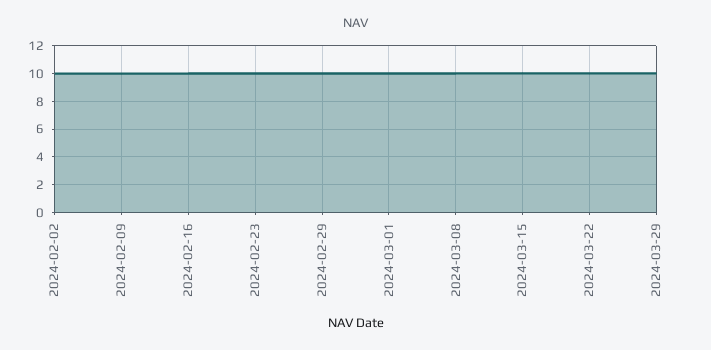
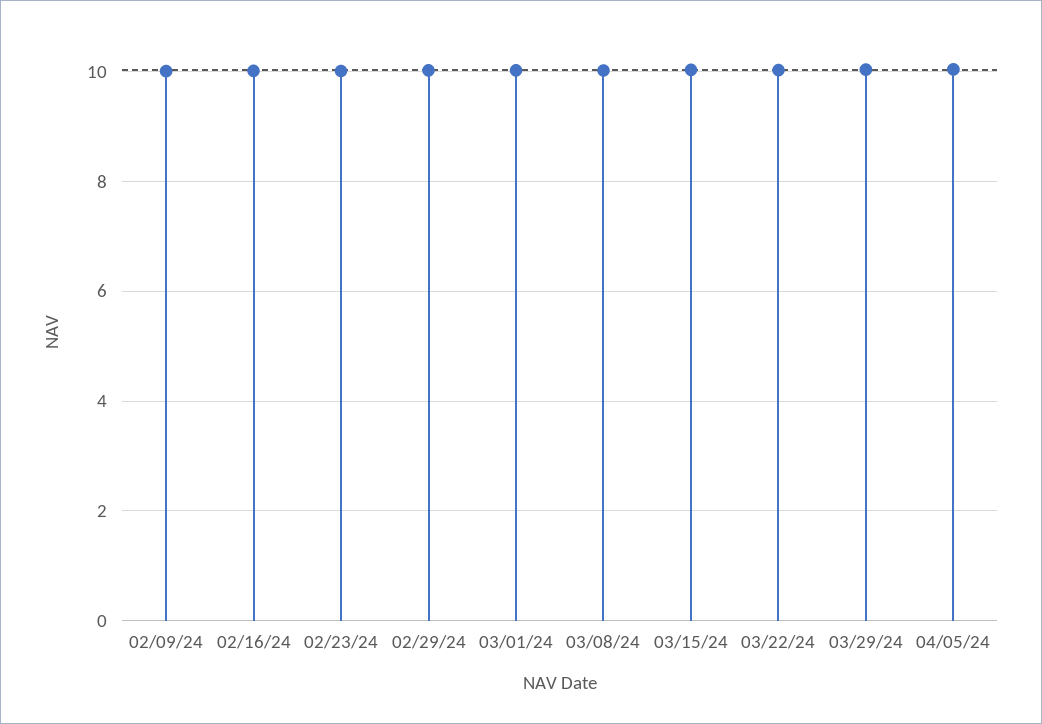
2024-02-02: 10 -> none
04/05/24: none -> 10

